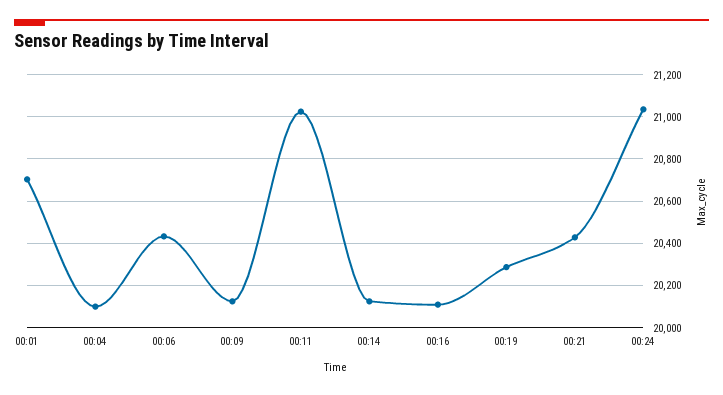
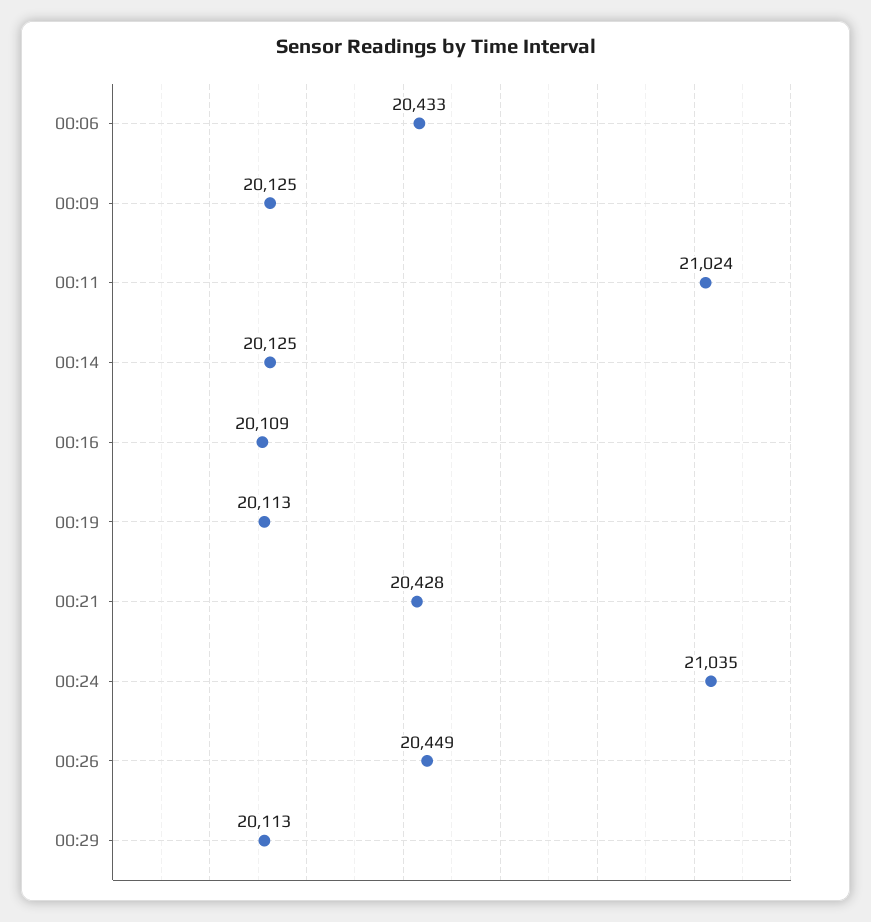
00:01: 20700 -> none
00:04: 20100 -> none
00:19: 20300 -> 20113
00:26: none -> 20449
00:29: none -> 20113

